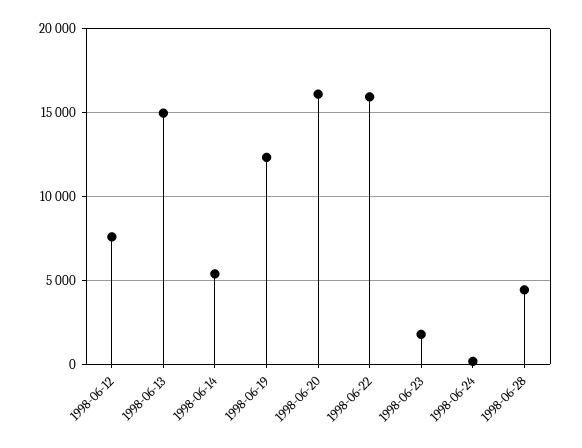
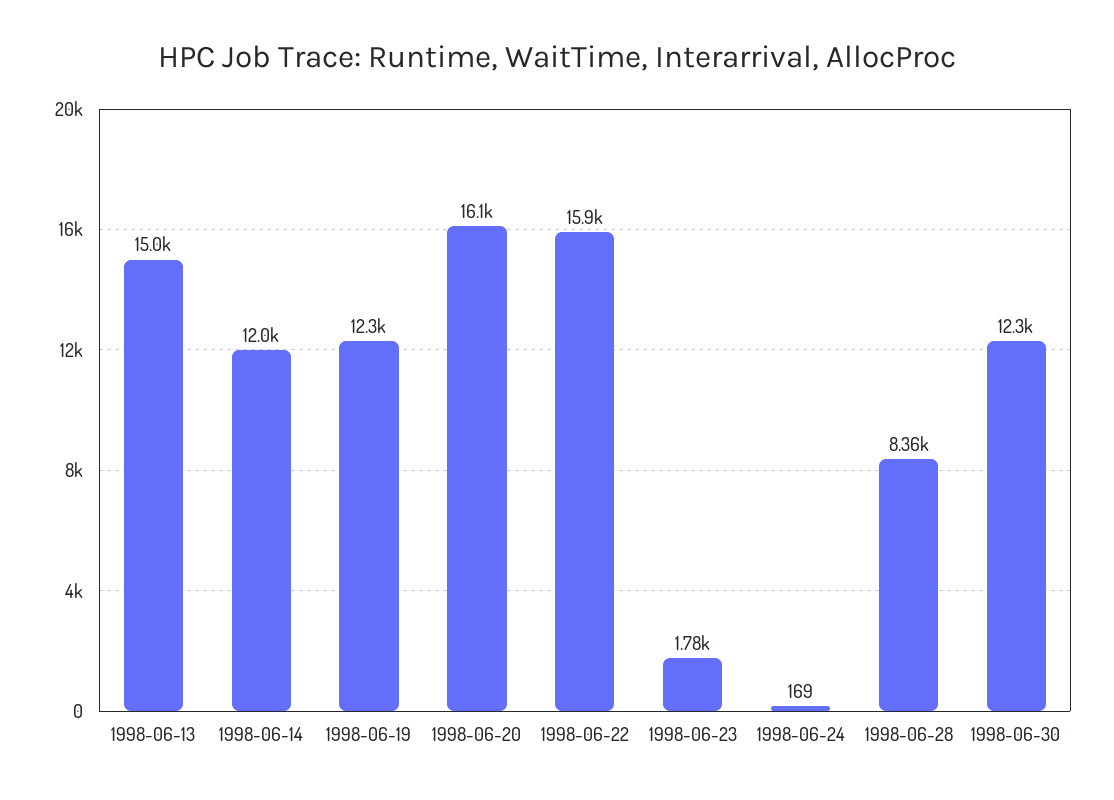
1998-06-12: 7500 -> none
1998-06-14: 5500 -> 12000
1998-06-28: 4500 -> 8360
1998-06-30: none -> 12300

